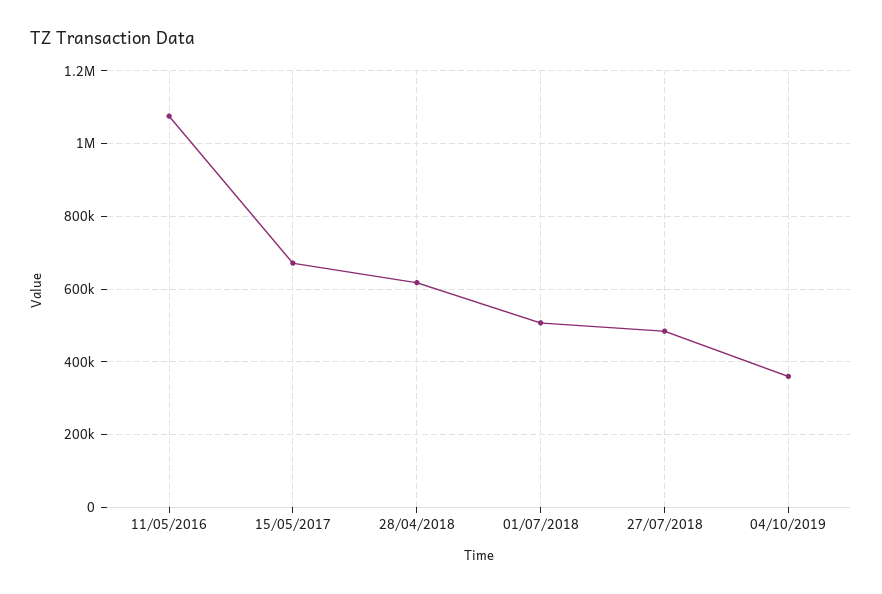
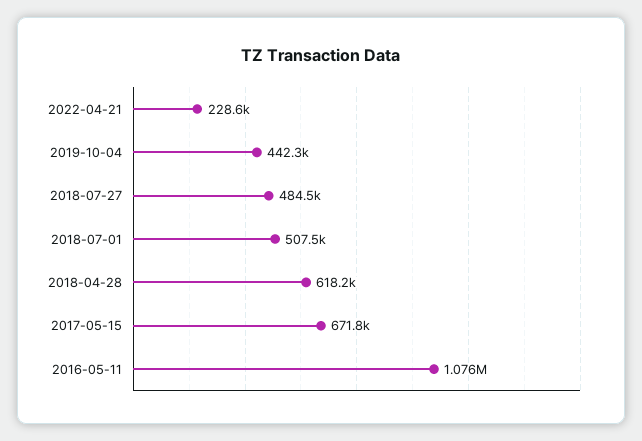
04/10/2019: 360000 -> 442300
2022-04-21: none -> 228600

